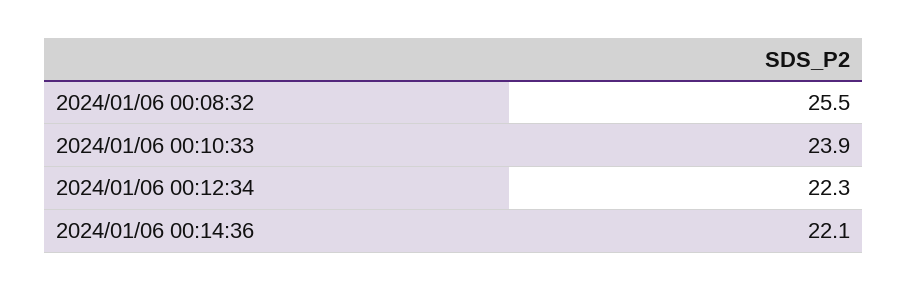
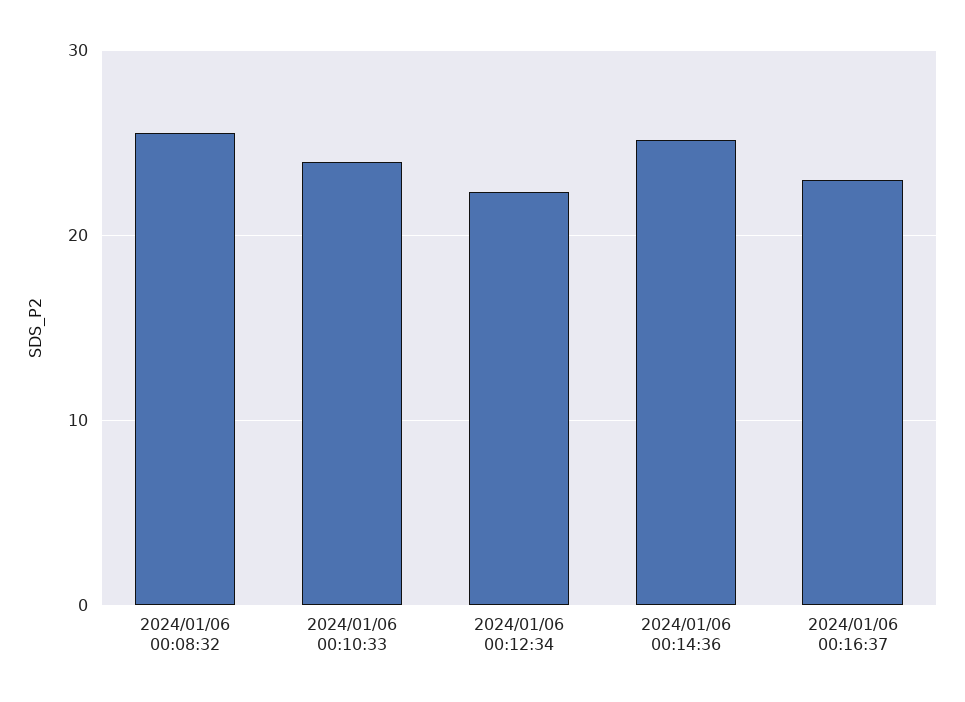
2024/01/06 00:14:36: 22.1 -> 25
2024/01/06 00:16:37: none -> 23

